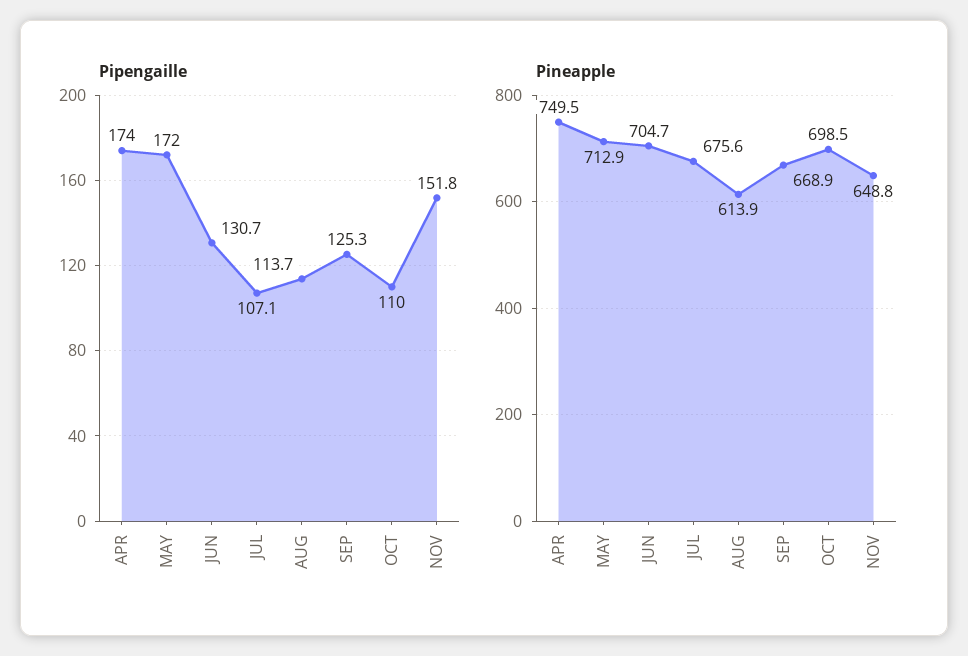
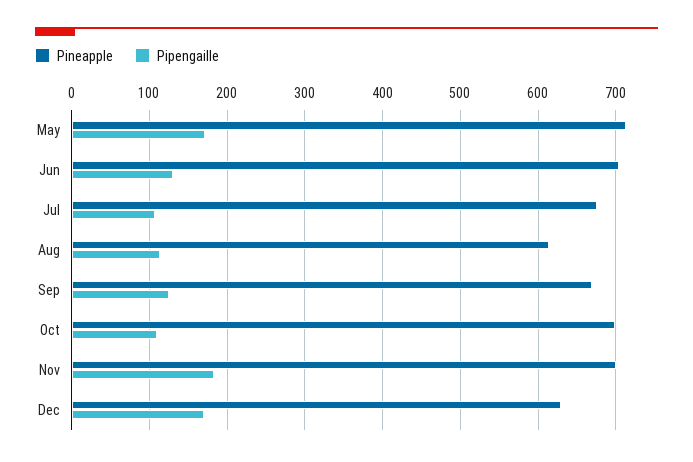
Pipengaille, APR: 174 -> none
Pipengaille, NOV: 151.8 -> 180
Pineapple, APR: 749.5 -> none
Pineapple, NOV: 648.8 -> 700
Pineapple, Dec: none -> 630
Pipengaille, Dec: none -> 170

